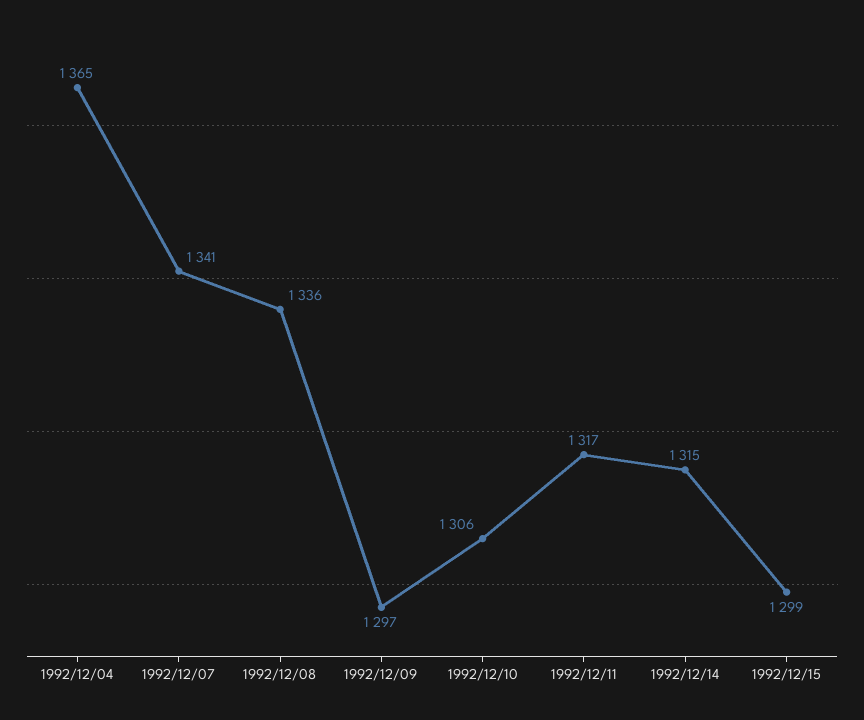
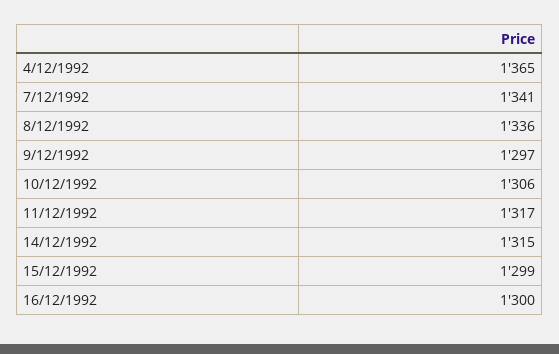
16/12/1992: none -> 1300

